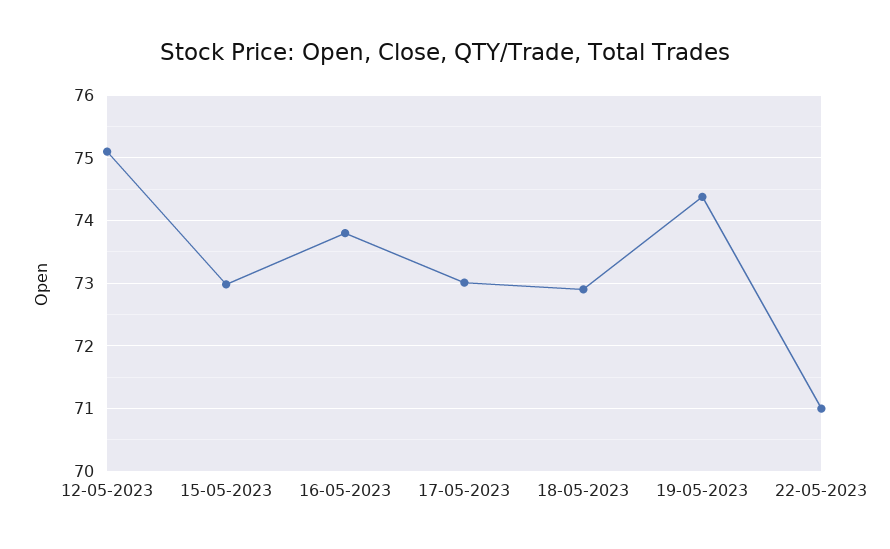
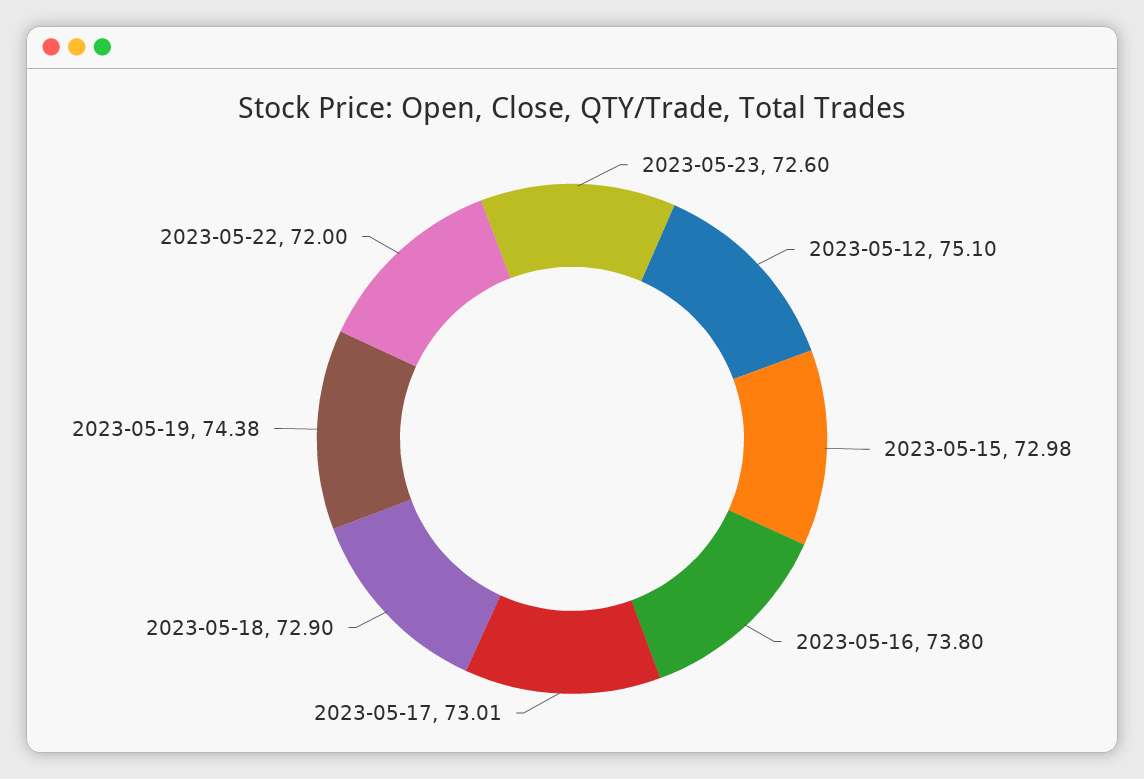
22-05-2023: 71 -> 72
2023-05-23: none -> 72.6

